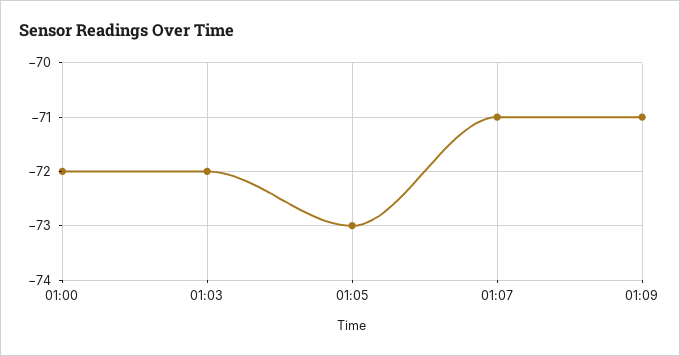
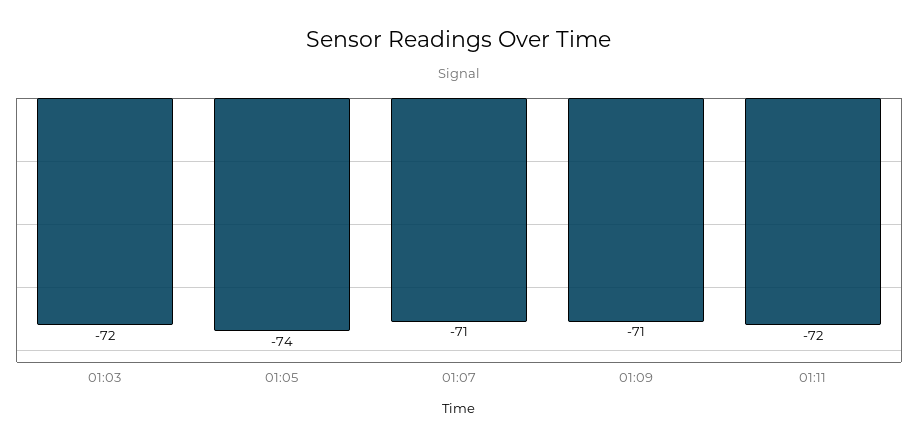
01:00: -72 -> none
01:05: -73 -> -74
01:11: none -> -72

